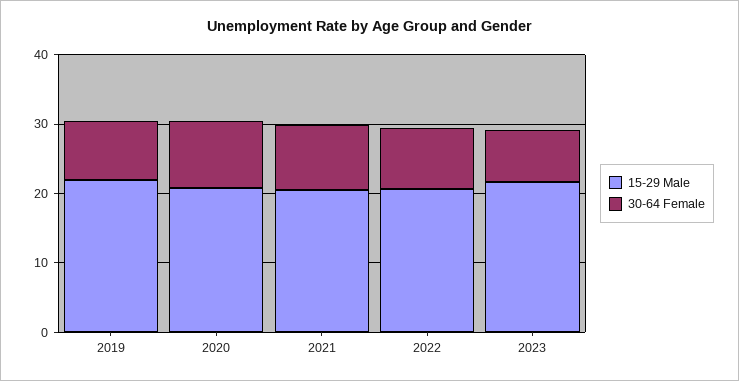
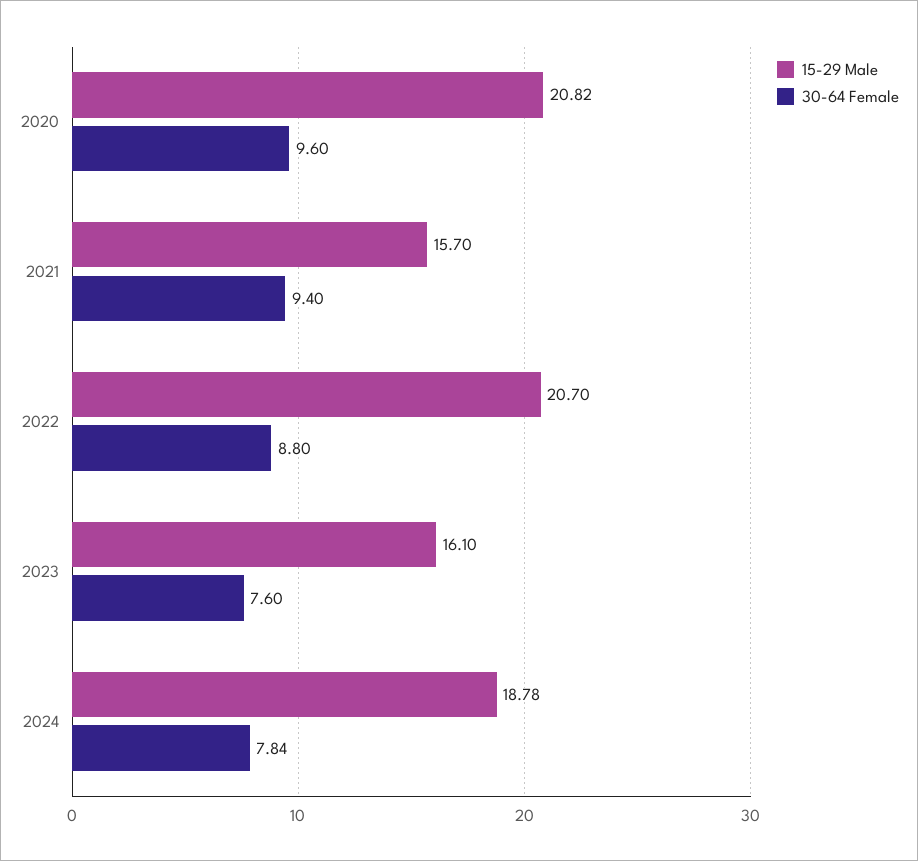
15-29 Male, 2019: 22 -> none
30-64 Female, 2019: 8 -> none
15-29 Male, 2021: 20 -> 15.7
15-29 Male, 2023: 22 -> 16.1
15-29 Male, 2024: none -> 18.78
30-64 Female, 2024: none -> 7.84

